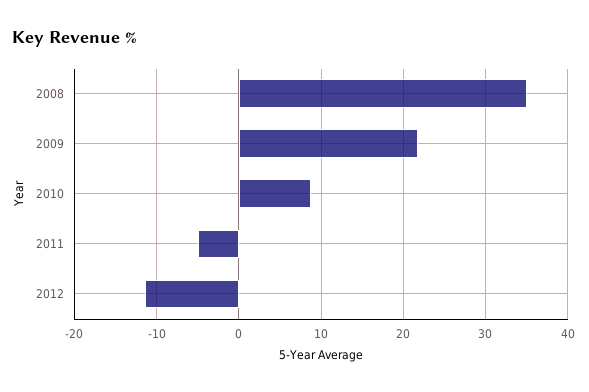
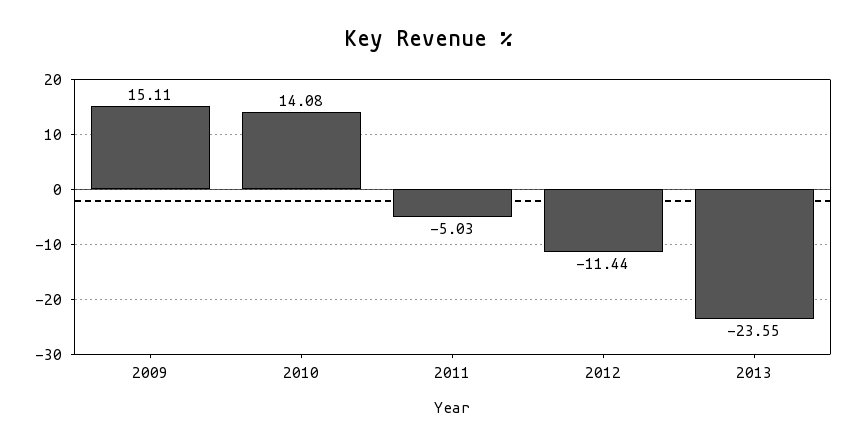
2008: 35 -> none
2009: 22 -> 15.11
2010: 9 -> 14.08
2013: none -> -23.55

